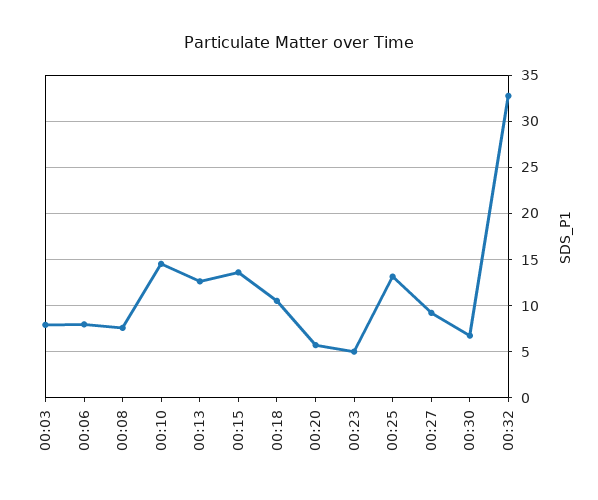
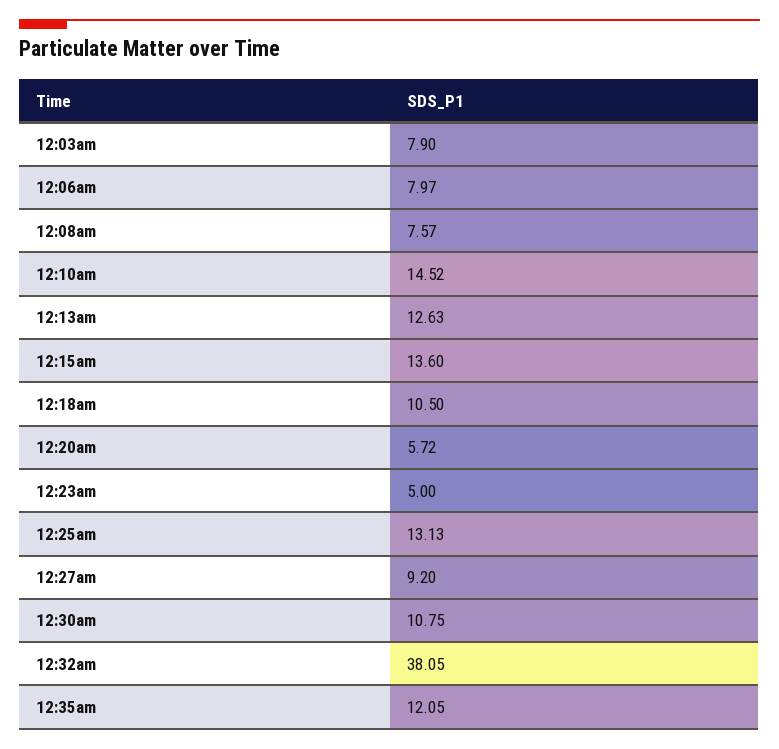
00:30: 7 -> 10.75
00:32: 33 -> 38.05
12:35am: none -> 12.05

